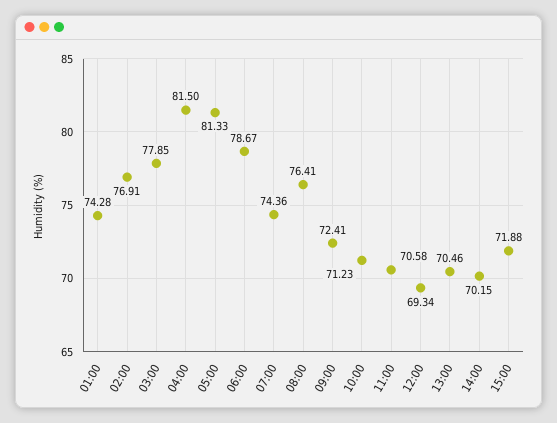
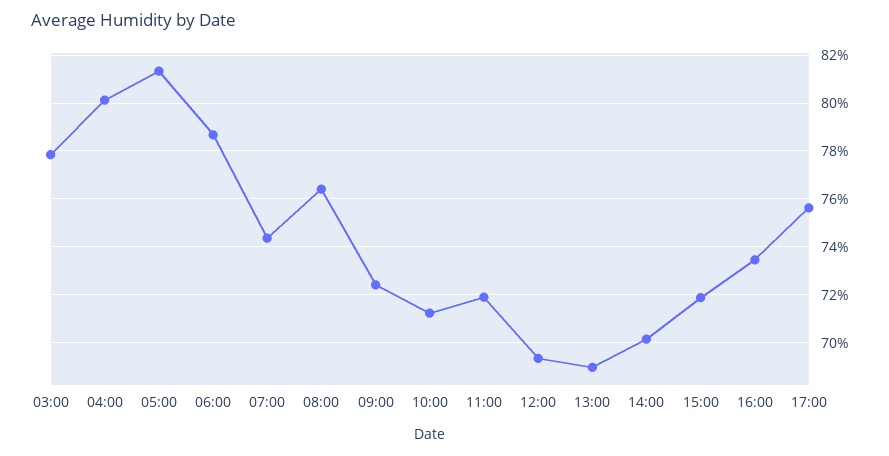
01:00: 74.28 -> none
02:00: 76.91 -> none
04:00: 81.5 -> 80
11:00: 70.58 -> 72
13:00: 70.46 -> 69
16:00: none -> 73.5
17:00: none -> 75.5

